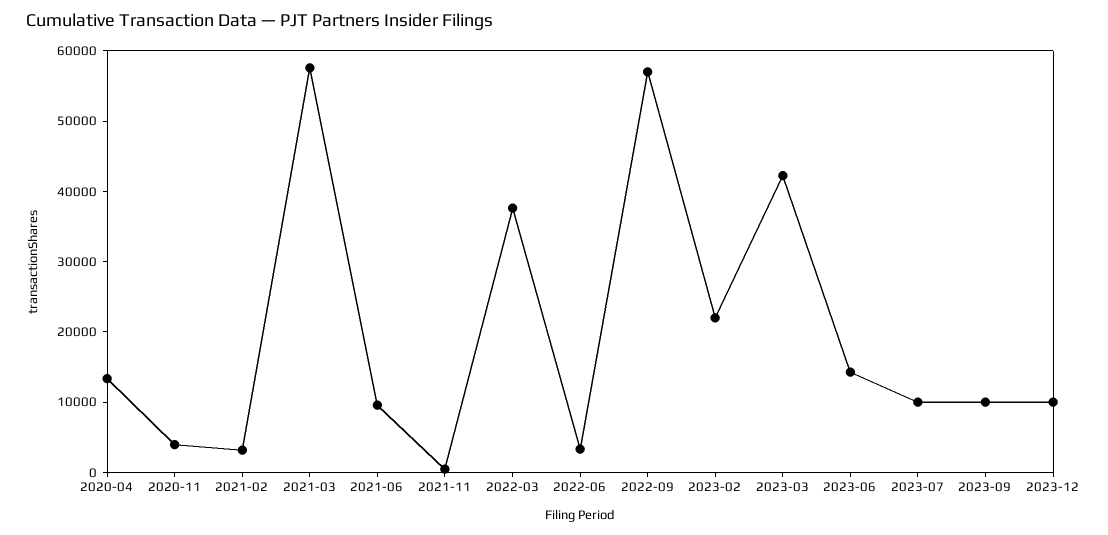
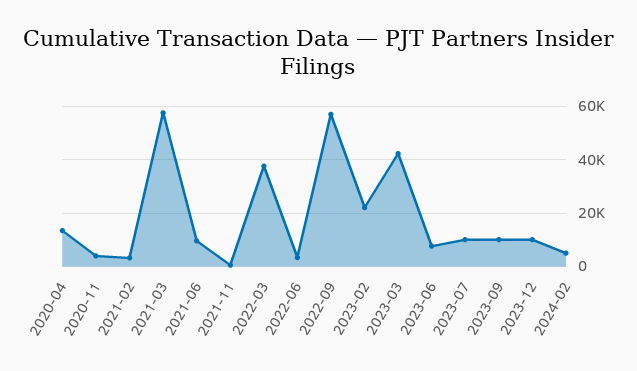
2023-06: 14000 -> 7500
2024-02: none -> 5000

